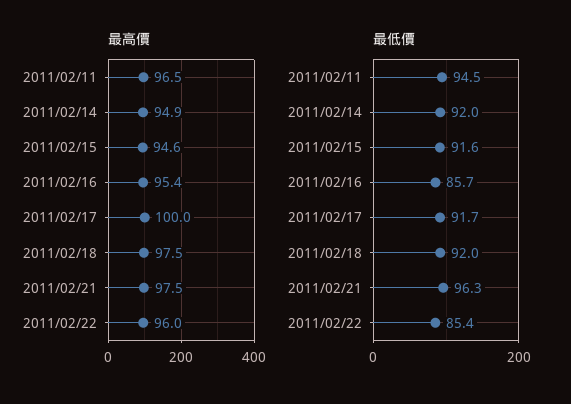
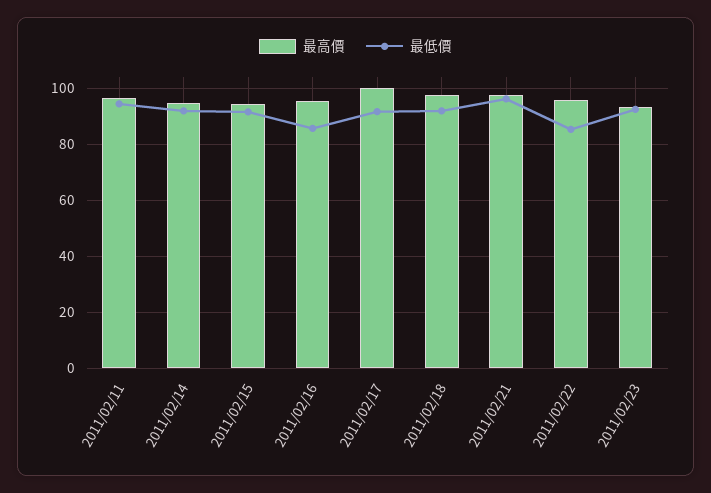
最高價, 2011/02/23: none -> 92.5
最低價, 2011/02/23: none -> 92.5

